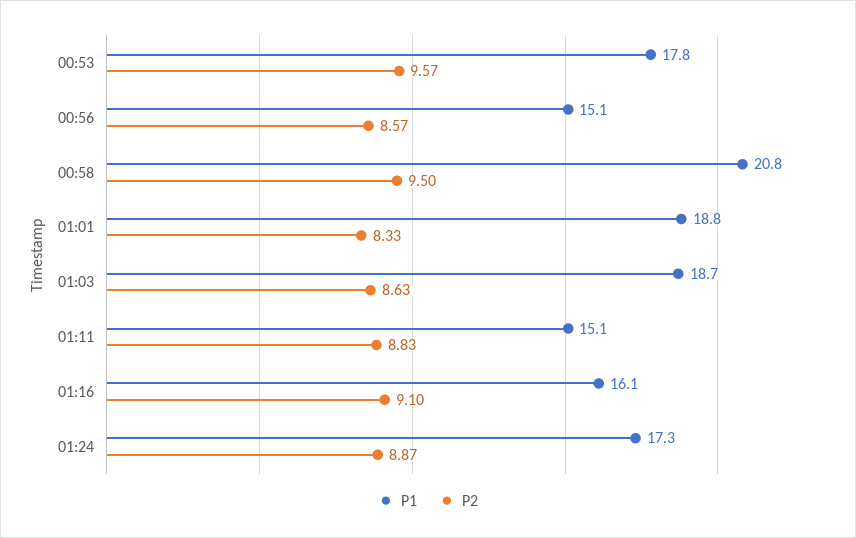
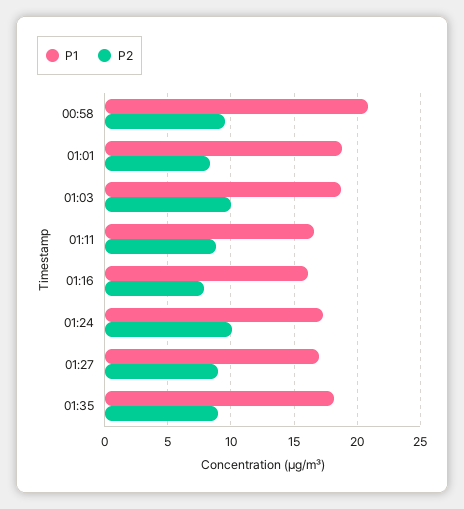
P1, 00:53: 17.8 -> none
P2, 00:53: 9.57 -> none
P1, 00:56: 15.1 -> none
P2, 00:56: 8.57 -> none
P2, 01:03: 8.63 -> 10
P1, 01:11: 15.1 -> 16.5
P2, 01:16: 9.1 -> 8
P2, 01:24: 8.87 -> 10
P1, 01:27: none -> 17
P2, 01:27: none -> 9
P1, 01:35: none -> 18
P2, 01:35: none -> 9

